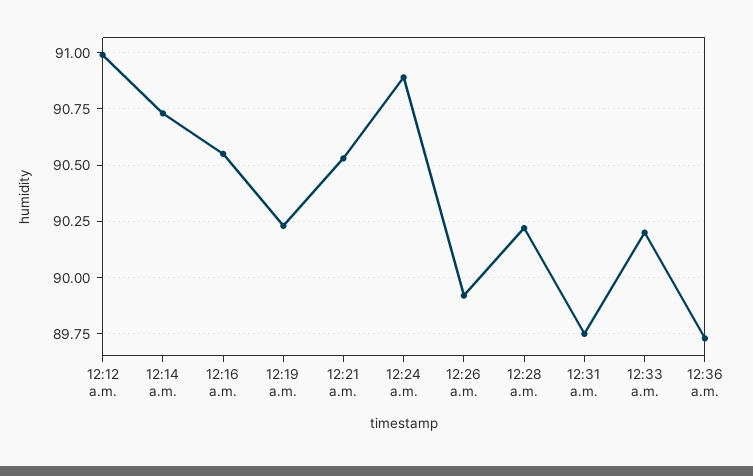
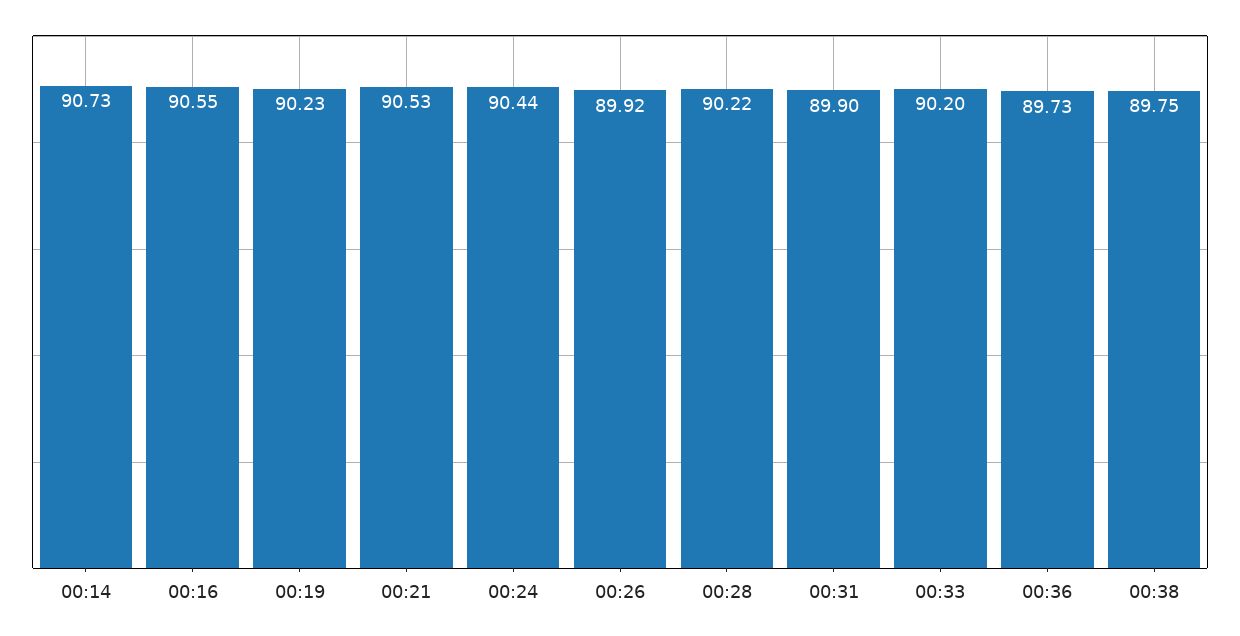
12:12 a.m.: 91 -> none
12:24 a.m.: 90.9 -> 90.44
12:31 a.m.: 89.75 -> 89.9
00:38: none -> 89.75

